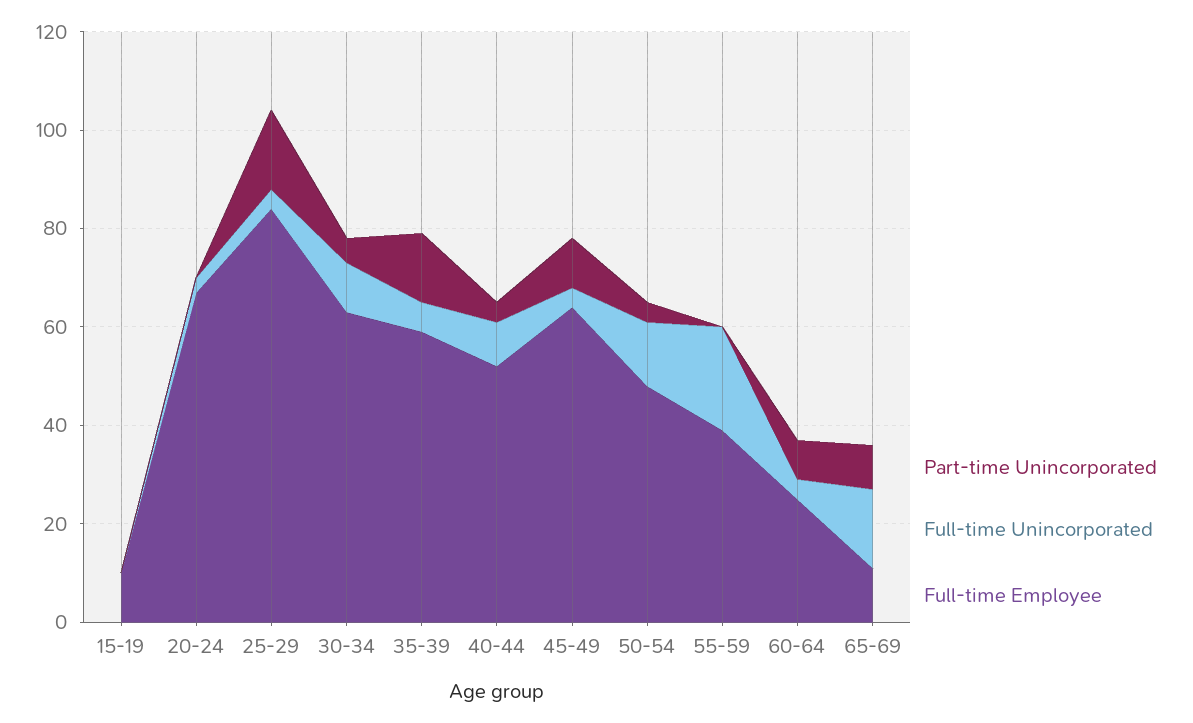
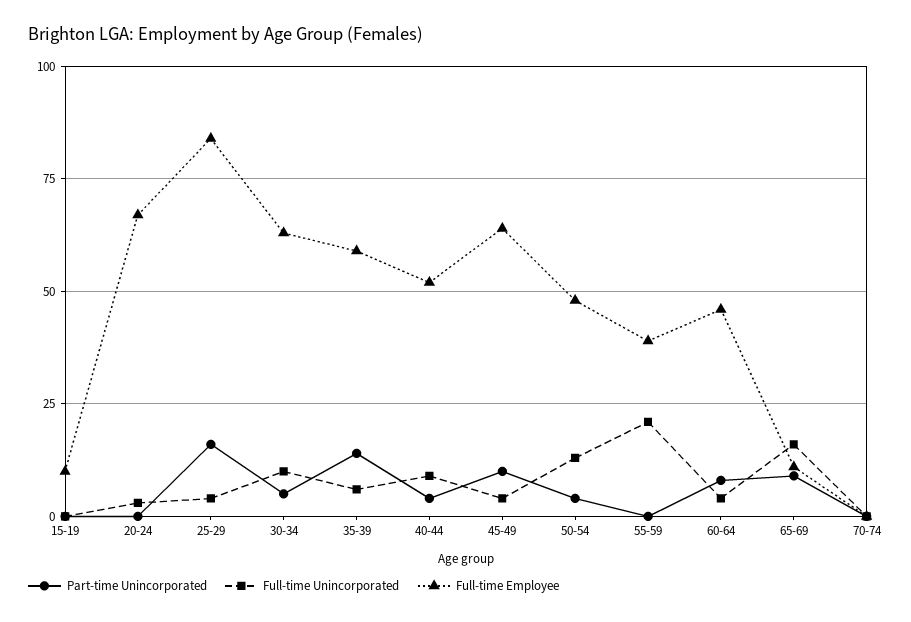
Full-time Employee, 60-64: 25 -> 45
Part-time Unincorporated, 70-74: none -> 0
Full-time Unincorporated, 70-74: none -> 0
Full-time Employee, 70-74: none -> 0

